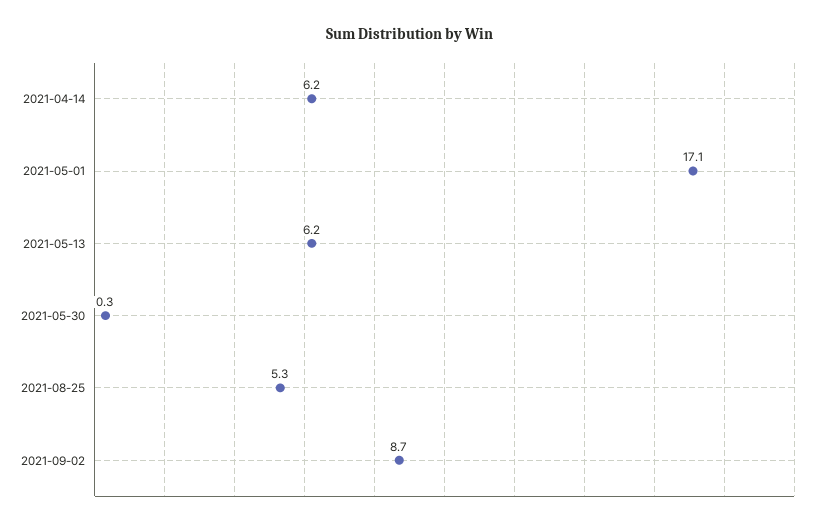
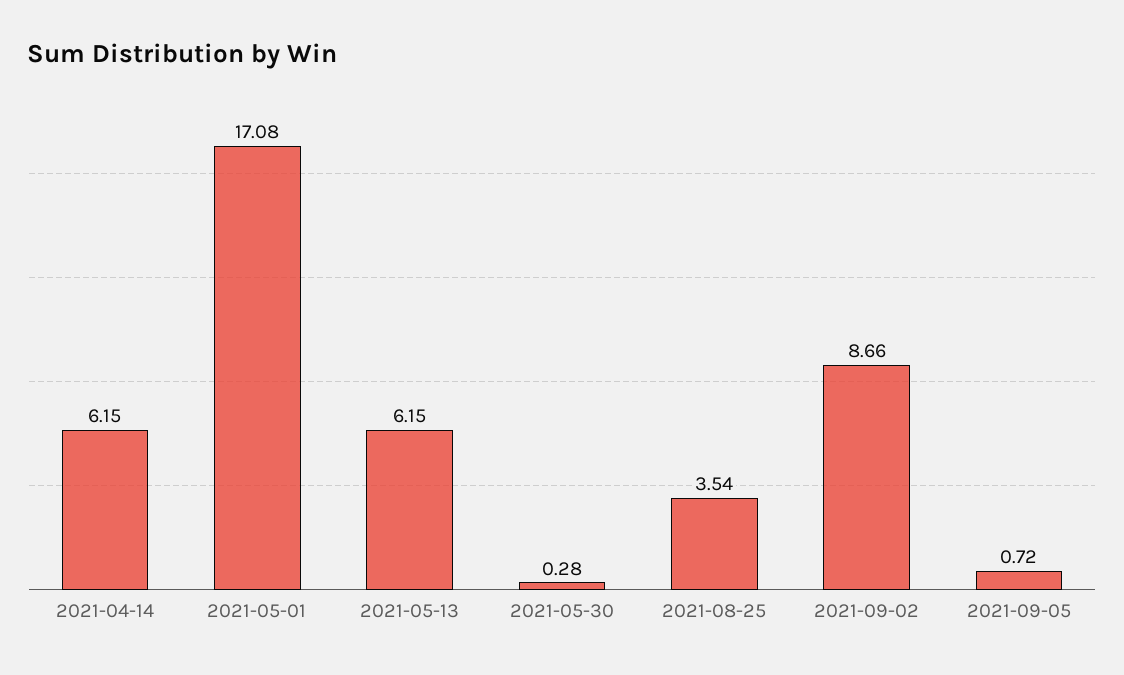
2021-08-25: 5.3 -> 3.54
2021-09-05: none -> 0.72

